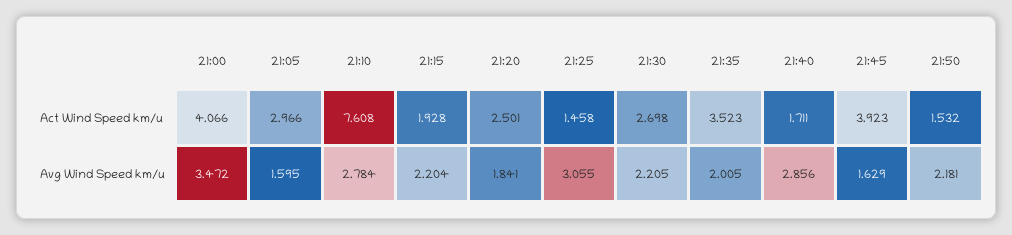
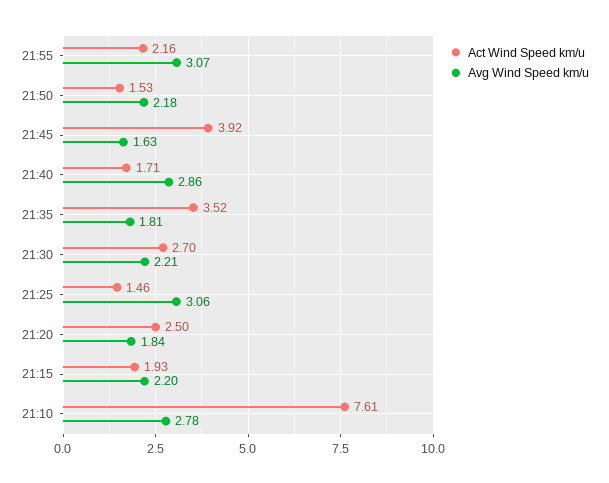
Act Wind Speed km/u, 21:00: 4.066 -> none
Act Wind Speed km/u, 21:05: 2.966 -> none
Avg Wind Speed km/u, 21:00: 3.472 -> none
Avg Wind Speed km/u, 21:05: 1.595 -> none
Avg Wind Speed km/u, 21:35: 2.005 -> 1.81
Act Wind Speed km/u, 21:55: none -> 2.16
Avg Wind Speed km/u, 21:55: none -> 3.07

